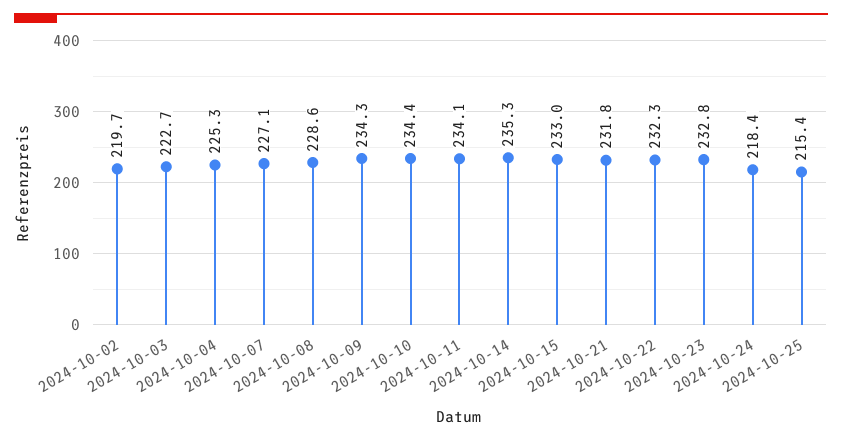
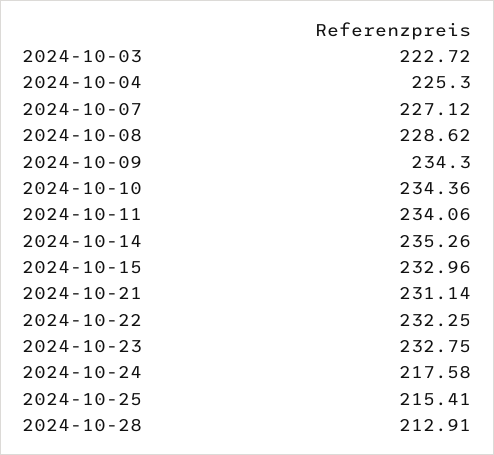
2024-10-02: 219.7 -> none
2024-10-21: 231.8 -> 231.14
2024-10-24: 218.4 -> 217.58
2024-10-28: none -> 212.91

